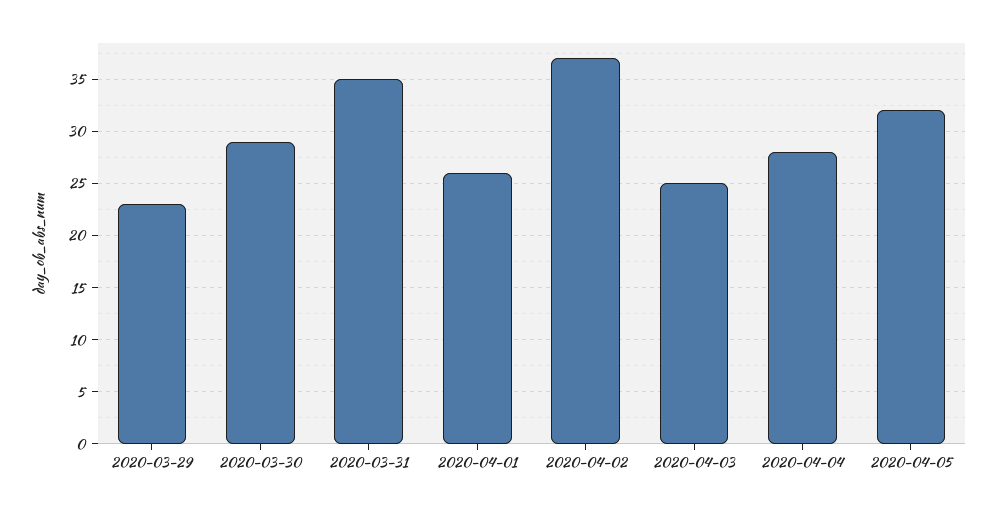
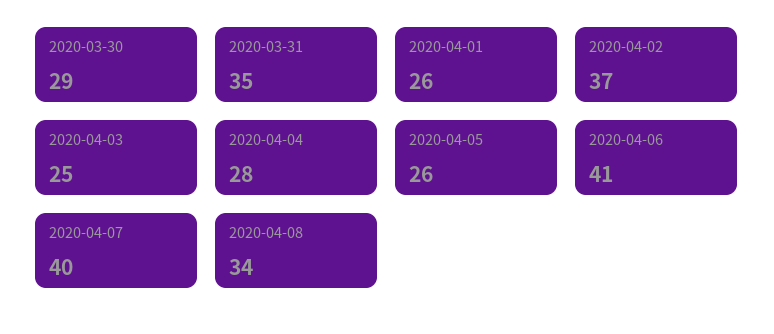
2020-03-29: 23 -> none
2020-04-05: 32 -> 26
2020-04-06: none -> 41
2020-04-07: none -> 40
2020-04-08: none -> 34

